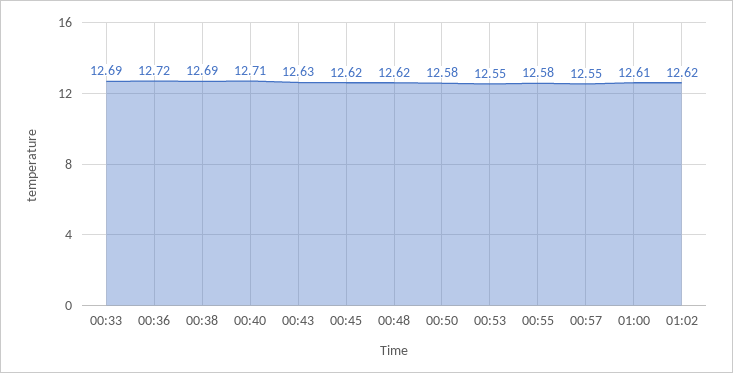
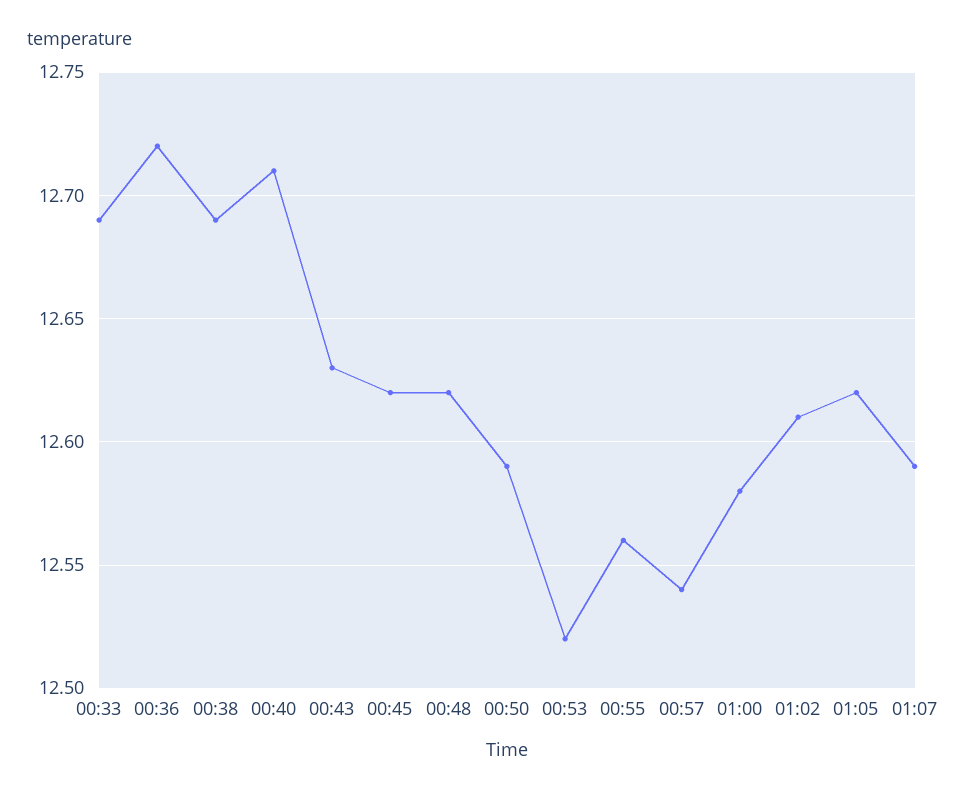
00:50: 12.58 -> 12.59
00:53: 12.55 -> 12.52
00:55: 12.58 -> 12.56
00:57: 12.55 -> 12.54
01:00: 12.61 -> 12.58
01:02: 12.62 -> 12.61
01:05: none -> 12.62
01:07: none -> 12.59

